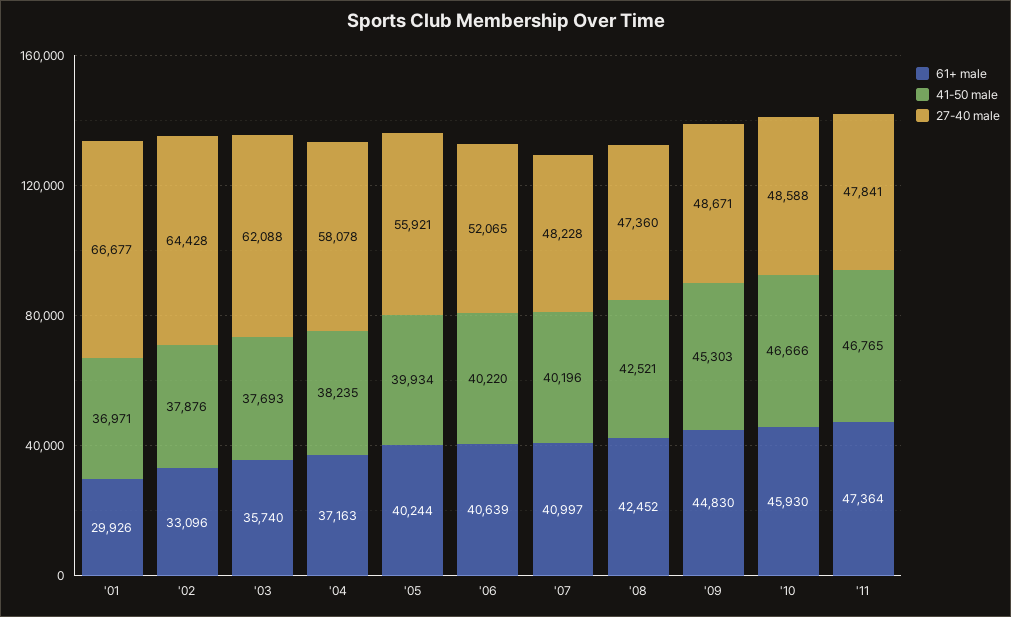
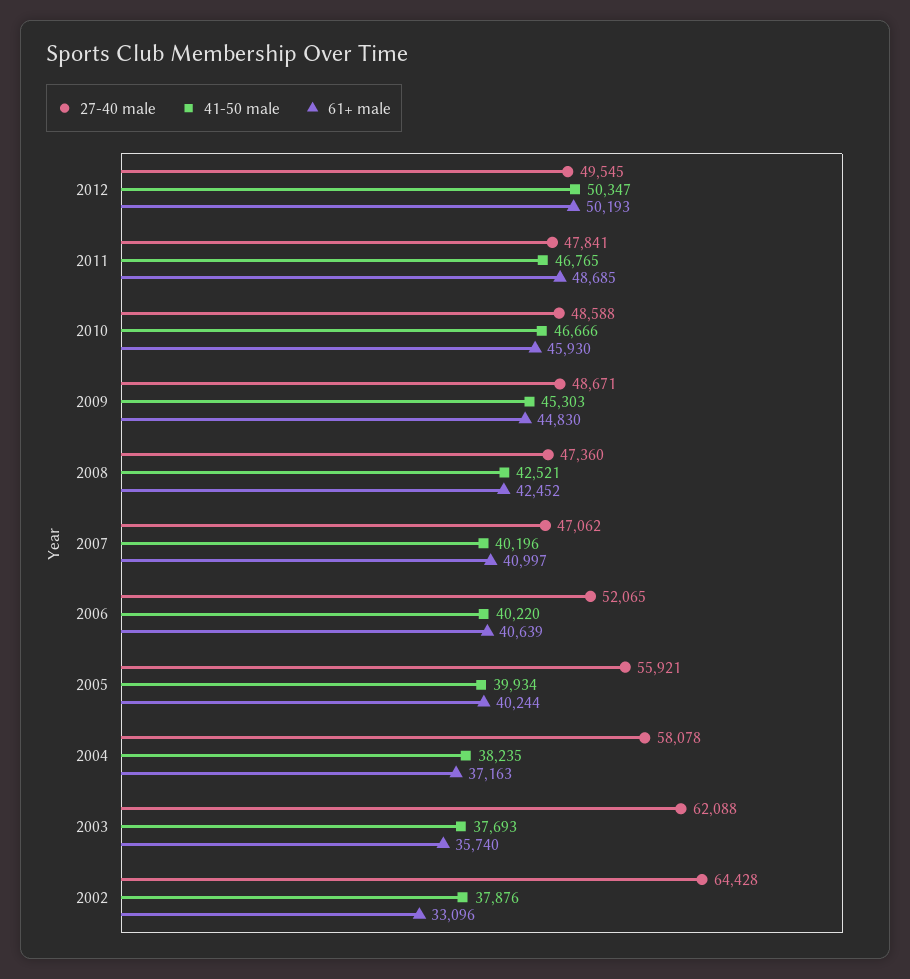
61+ male, '01: 29926 -> none
41-50 male, '01: 36971 -> none
27-40 male, '01: 66677 -> none
27-40 male, '07: 48228 -> 47062
61+ male, '11: 47364 -> 48685
27-40 male, 2012: none -> 49545
41-50 male, 2012: none -> 50347
61+ male, 2012: none -> 50193

